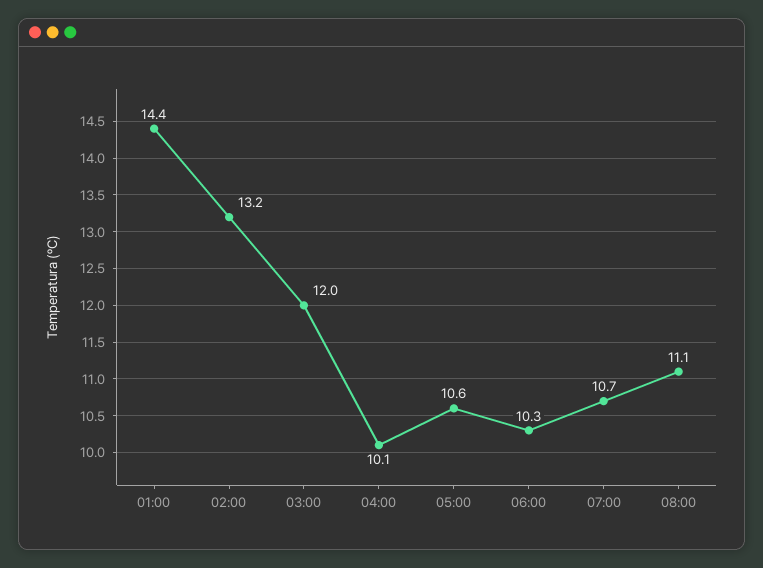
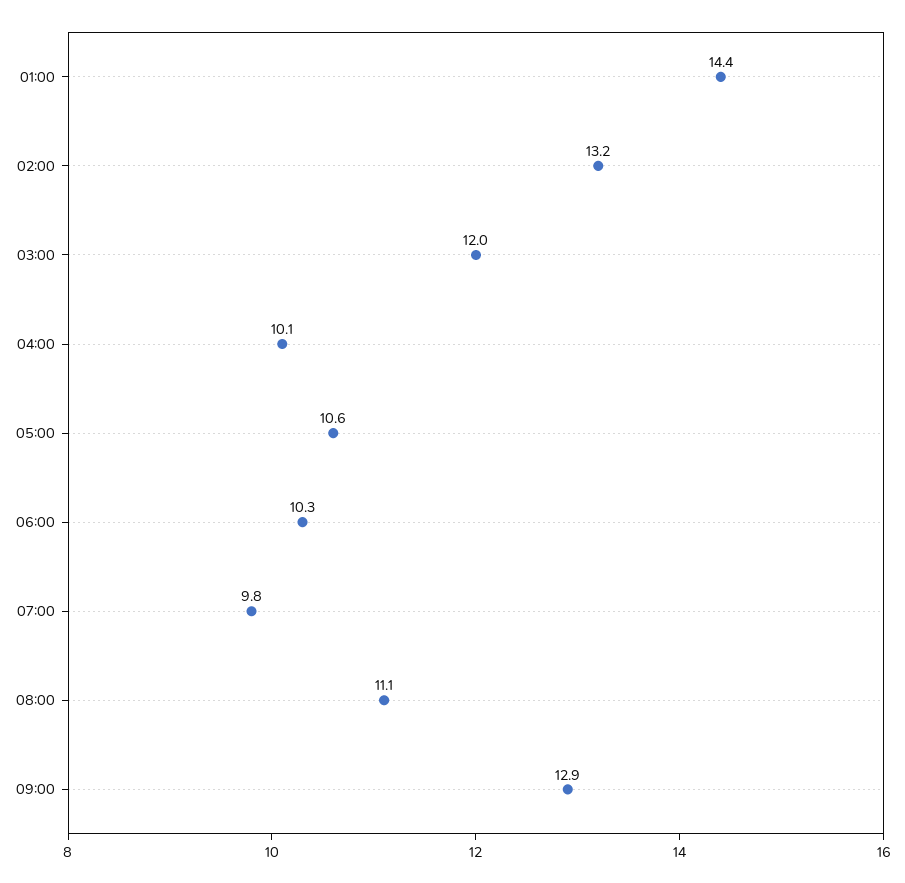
07:00: 10.7 -> 9.8
09:00: none -> 12.9

